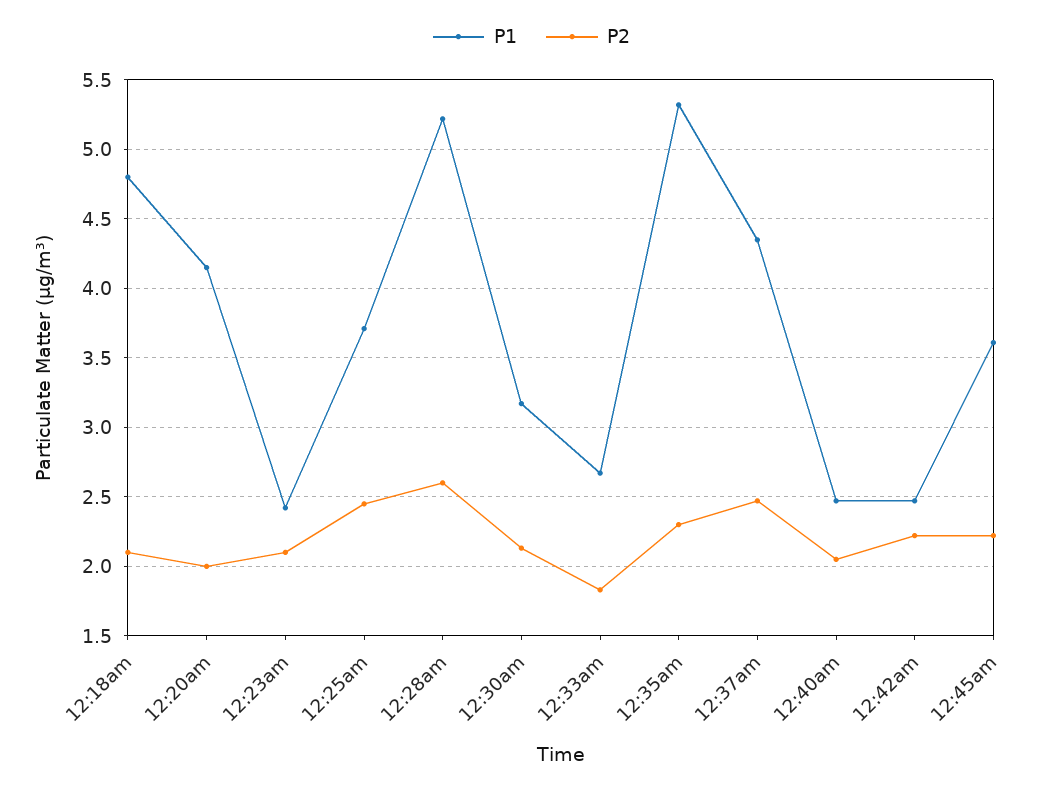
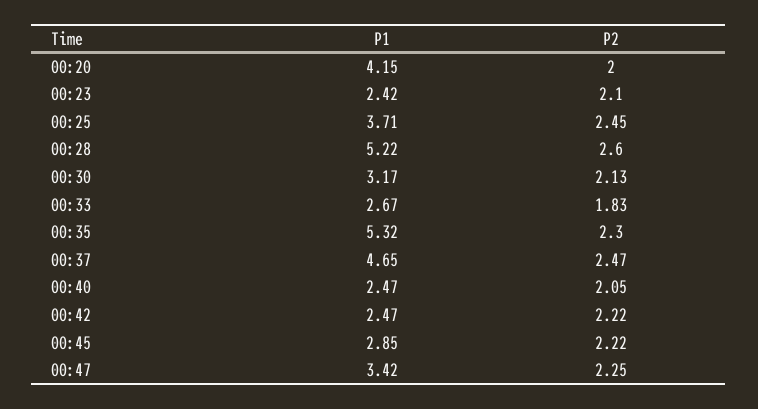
P1, 12:18am: 4.8 -> none
P2, 12:18am: 2.1 -> none
P1, 12:37am: 4.35 -> 4.65
P1, 12:45am: 3.6 -> 2.85
P1, 00:47: none -> 3.42
P2, 00:47: none -> 2.25

